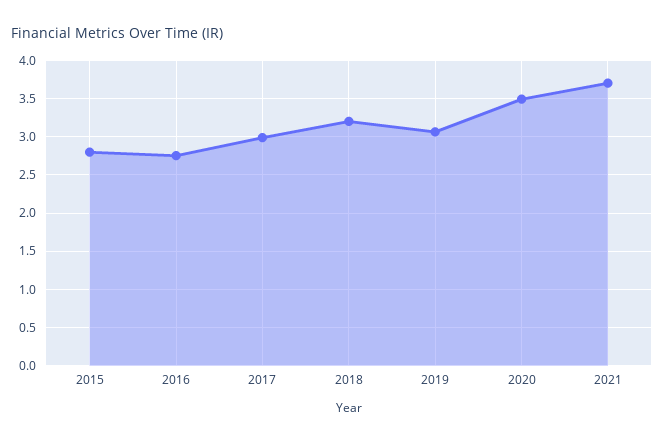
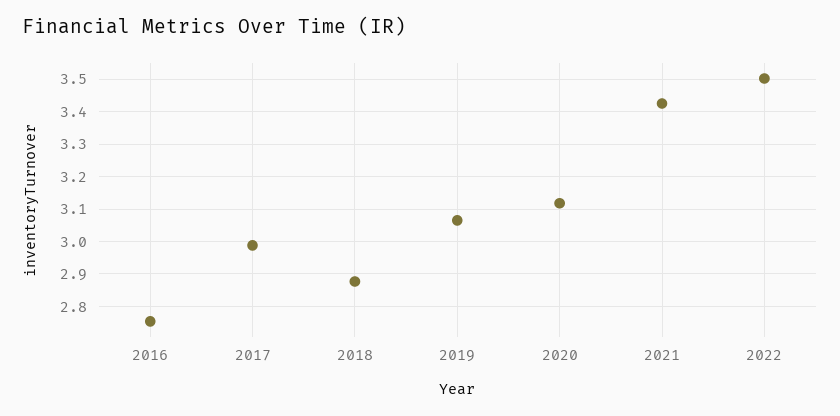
2015: 2.8 -> none
2018: 3.2 -> 2.88
2020: 3.5 -> 3.12
2021: 3.7 -> 3.42
2022: none -> 3.5

